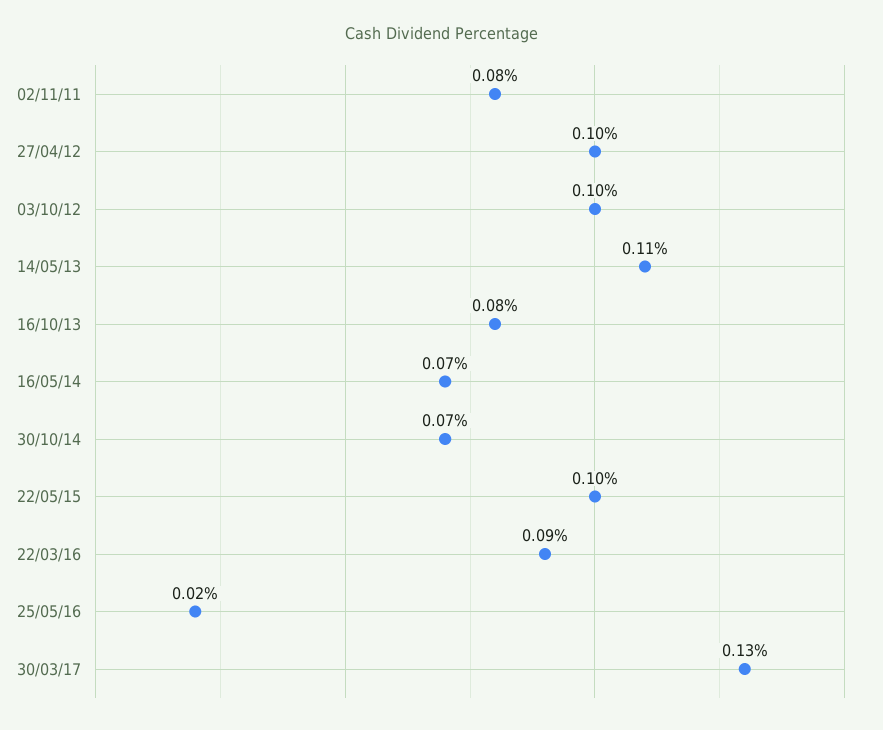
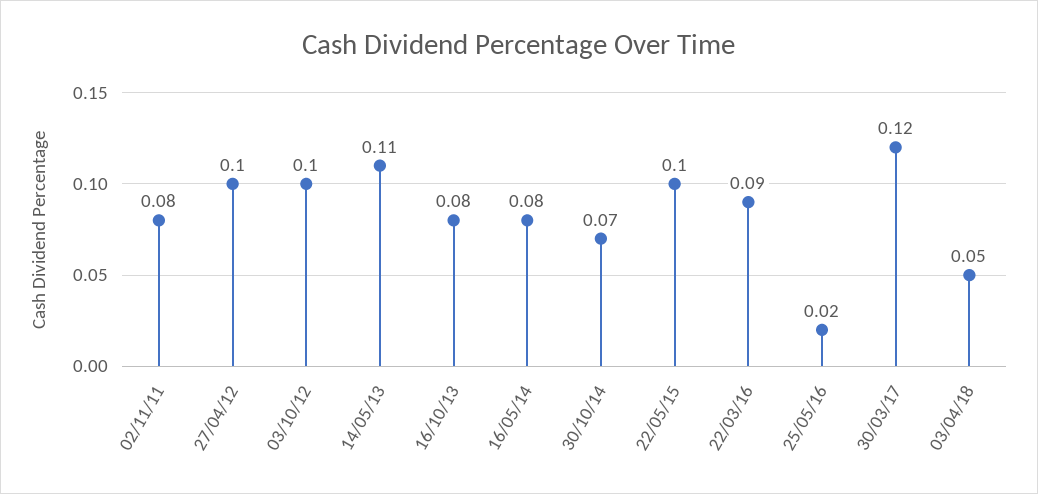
16/05/14: 0.07 -> 0.08
30/03/17: 0.13 -> 0.12
03/04/18: none -> 0.05

